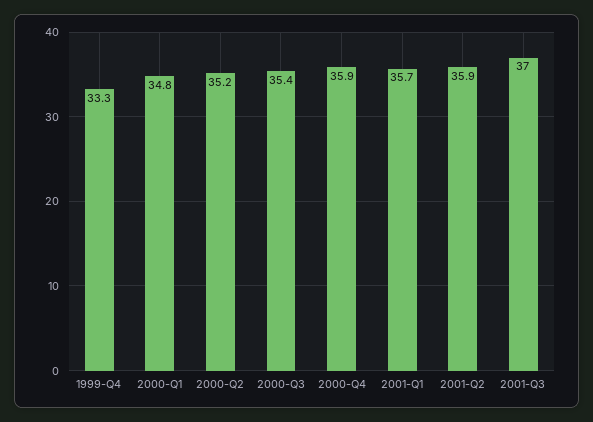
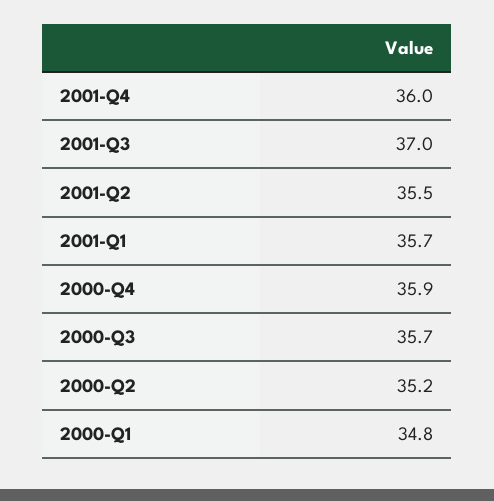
1999-Q4: 33.3 -> none
2000-Q3: 35.4 -> 35.7
2001-Q2: 35.9 -> 35.5
2001-Q4: none -> 36

